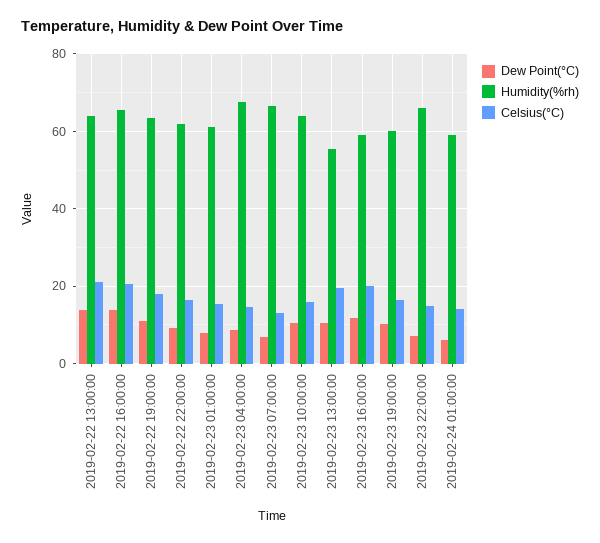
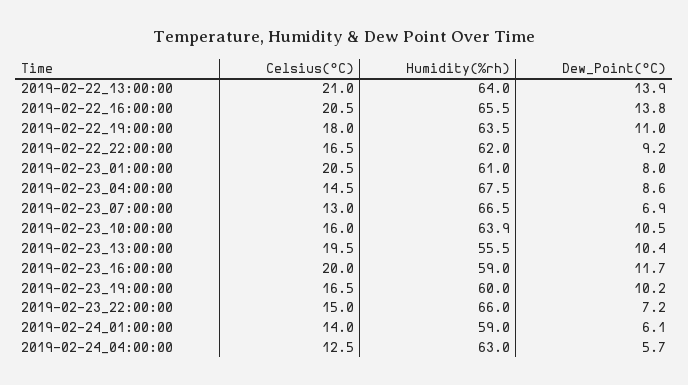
Celsius(°C), 2019-02-23 01:00:00: 16 -> 20.5
Celsius(°C), 2019-02-24_04:00:00: none -> 12.5
Humidity(%rh), 2019-02-24_04:00:00: none -> 63
Dew Point(°C), 2019-02-24_04:00:00: none -> 5.7

